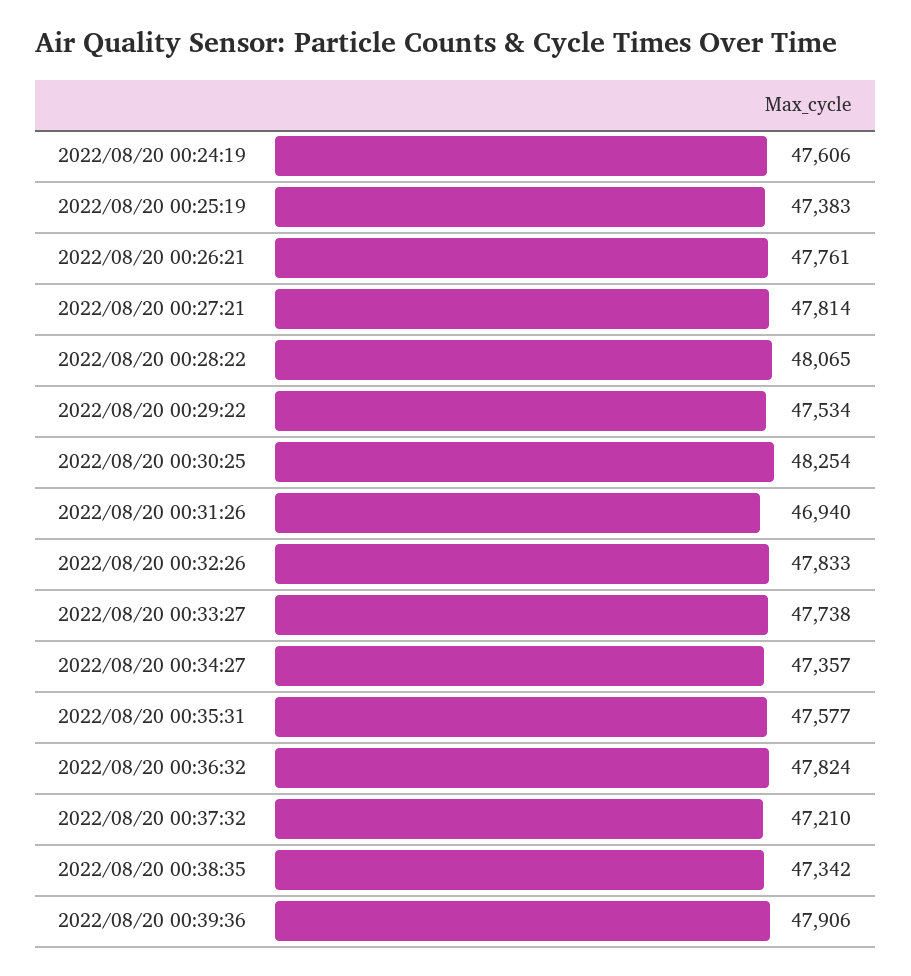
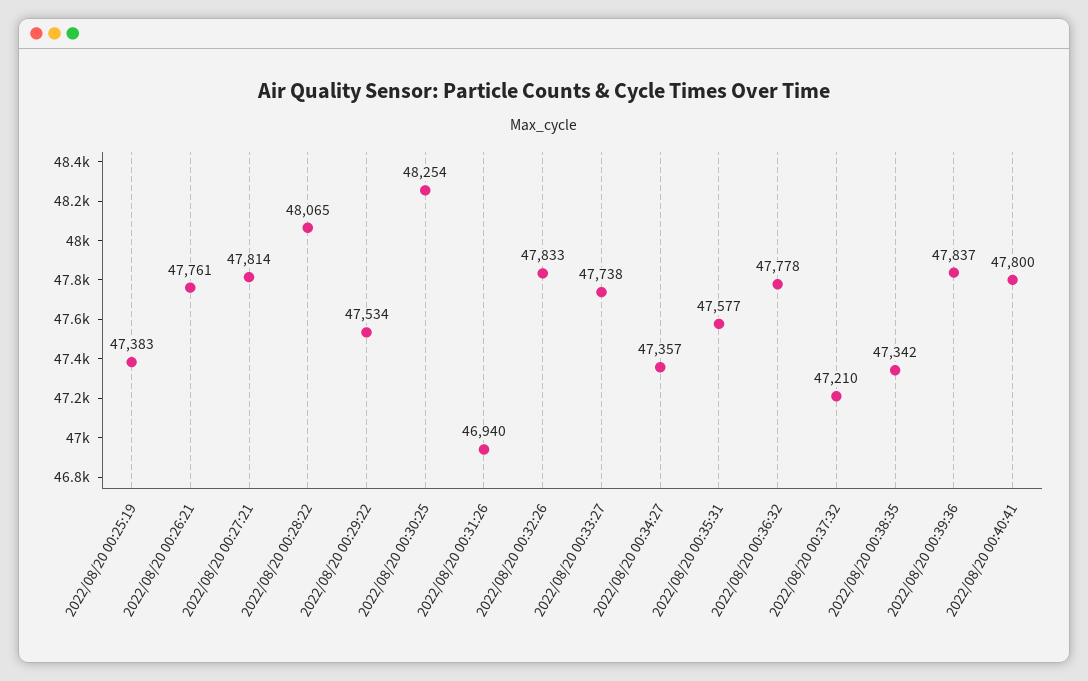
2022/08/20 00:24:19: 47606 -> none
2022/08/20 00:36:32: 47824 -> 47778
2022/08/20 00:39:36: 47906 -> 47837
2022/08/20 00:40:41: none -> 47800

